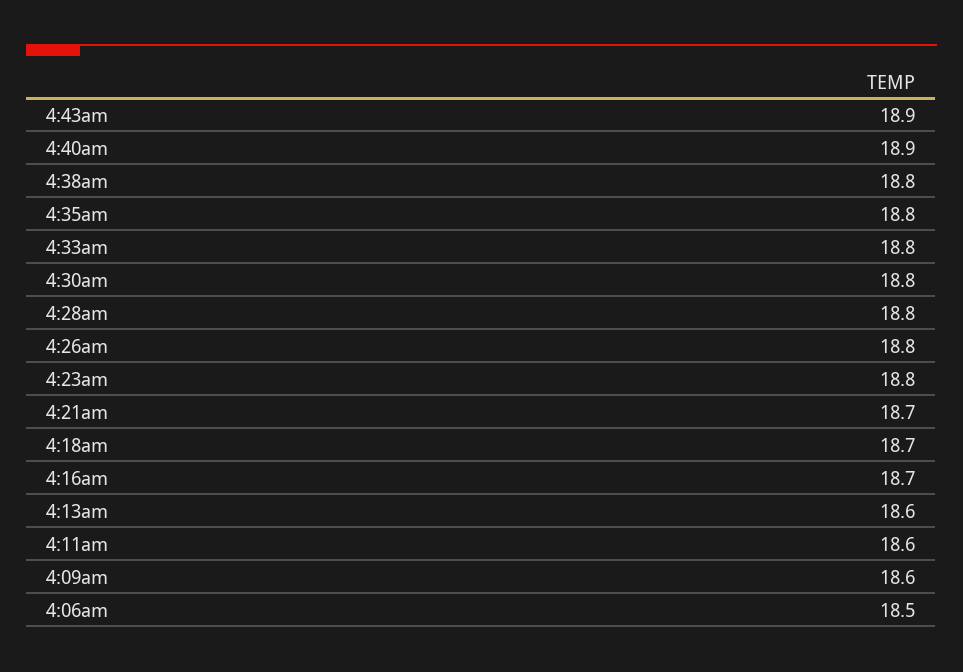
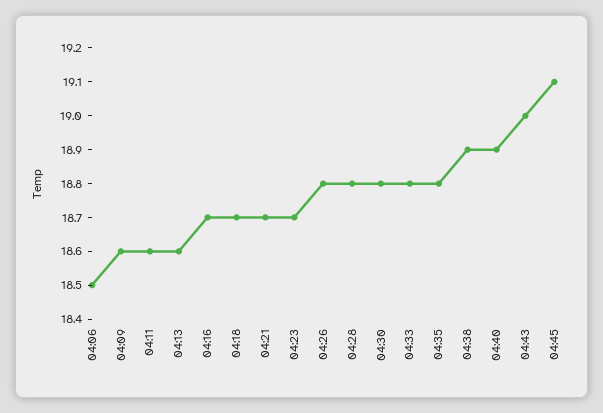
4:43am: 18.9 -> 19
4:38am: 18.8 -> 18.9
4:23am: 18.8 -> 18.7
04:45: none -> 19.1

